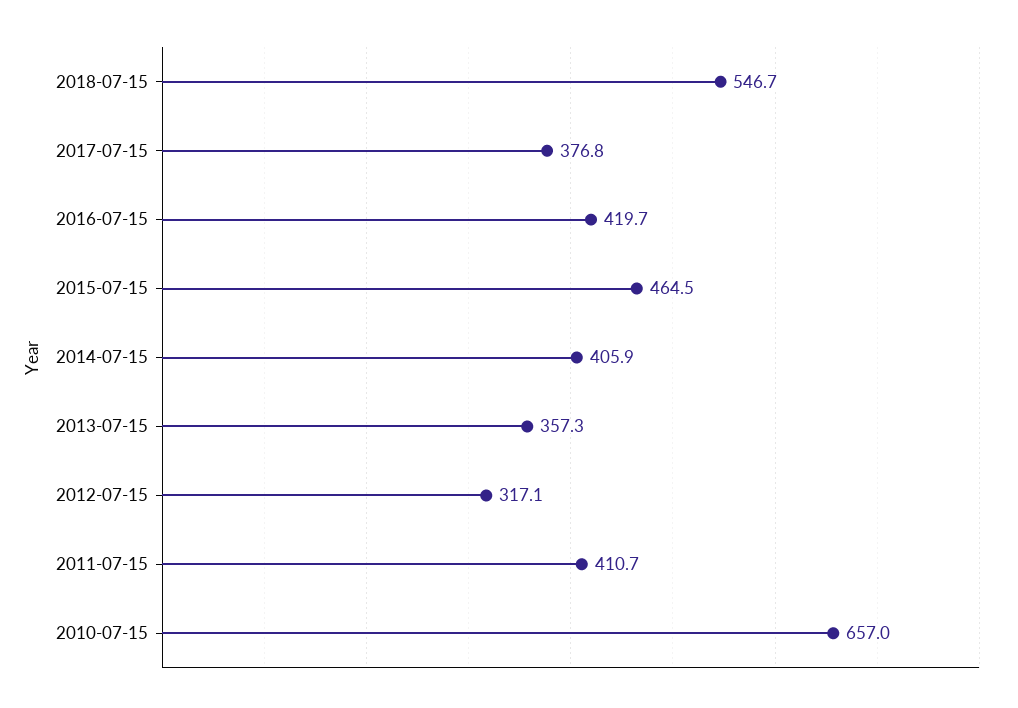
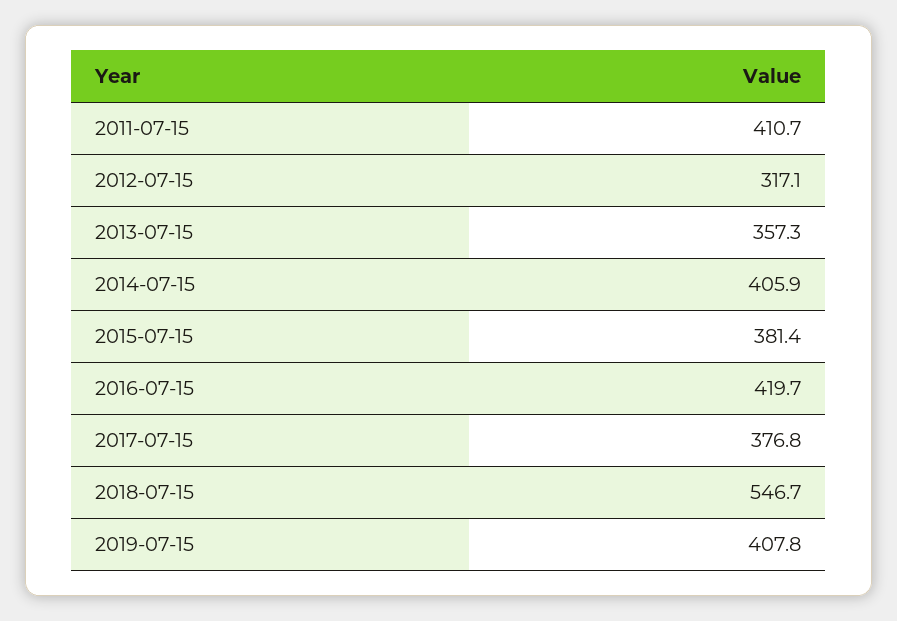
2015-07-15: 464.5 -> 381.4
2010-07-15: 657 -> none
2019-07-15: none -> 407.8

